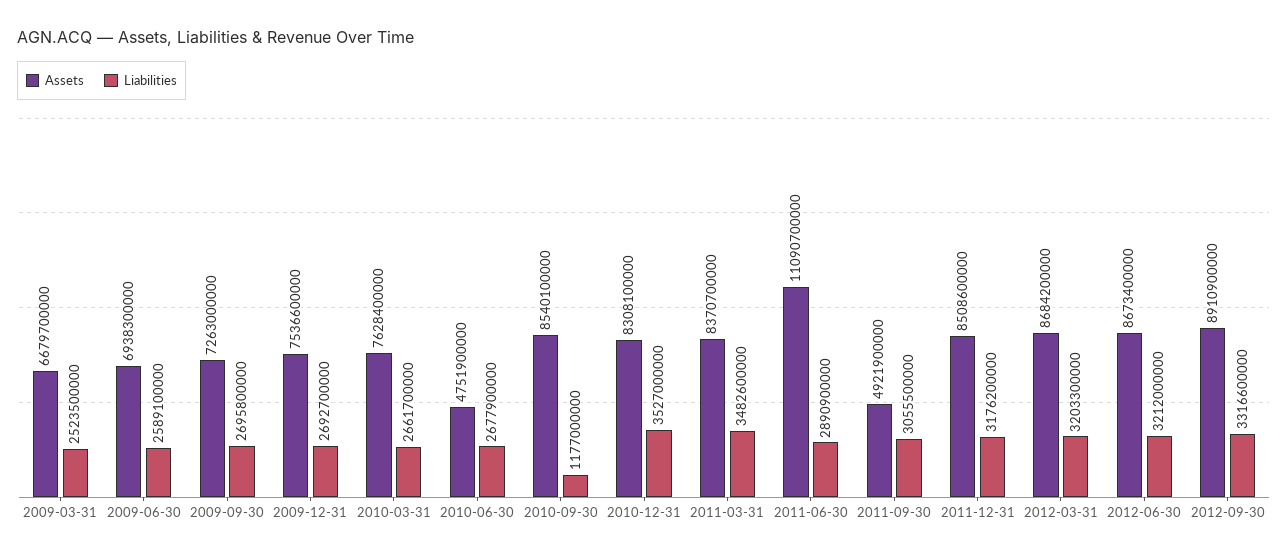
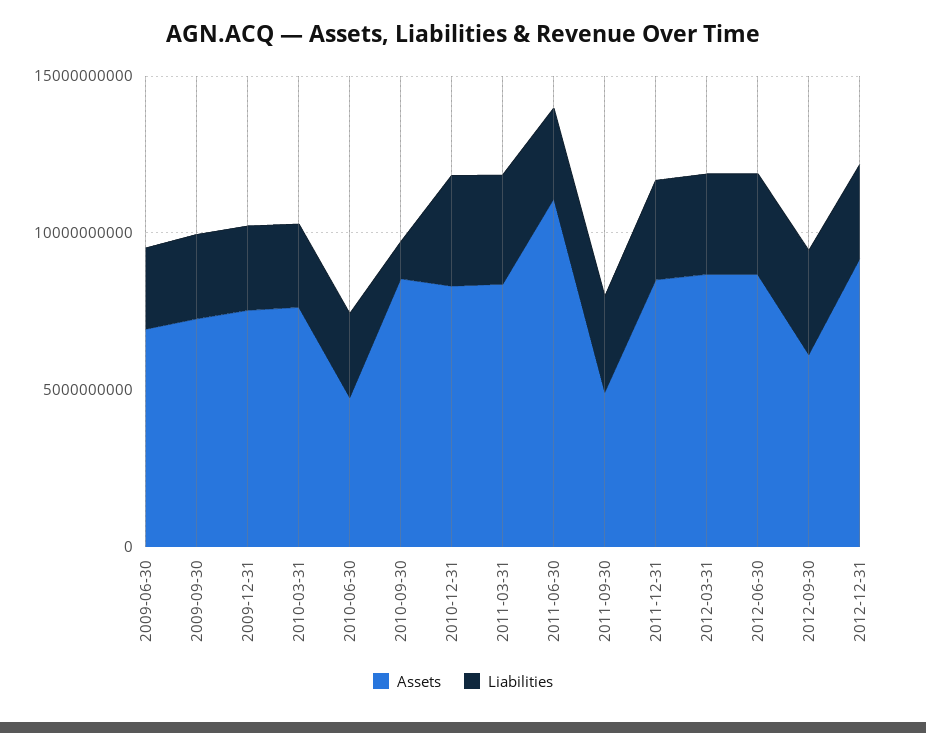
Assets, 2009-03-31: 6679700000 -> none
Liabilities, 2009-03-31: 2523500000 -> none
Assets, 2012-09-30: 8910900000 -> 6000000000
Assets, 2012-12-31: none -> 9000000000
Liabilities, 2012-12-31: none -> 3000000000

